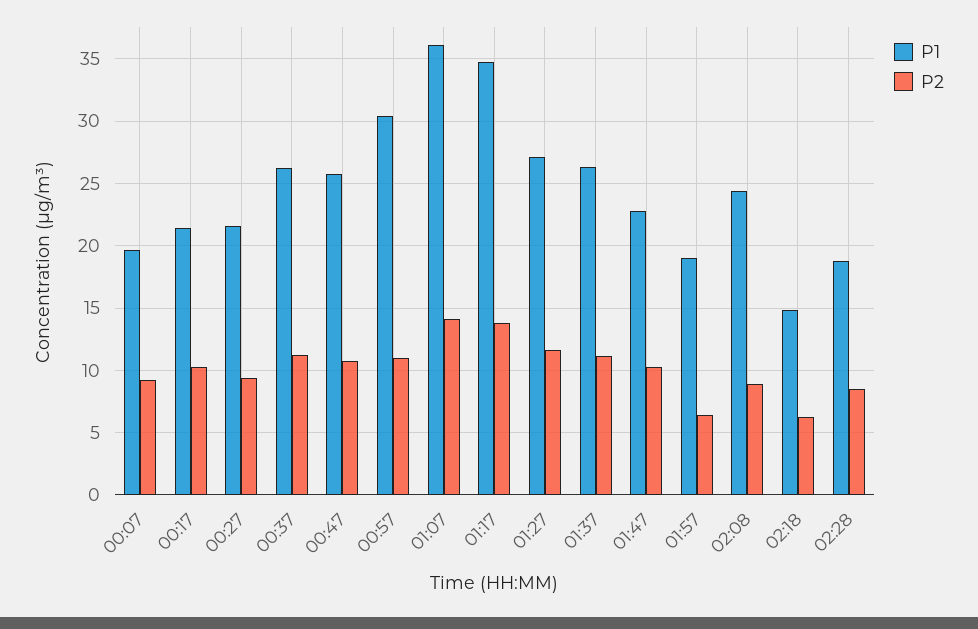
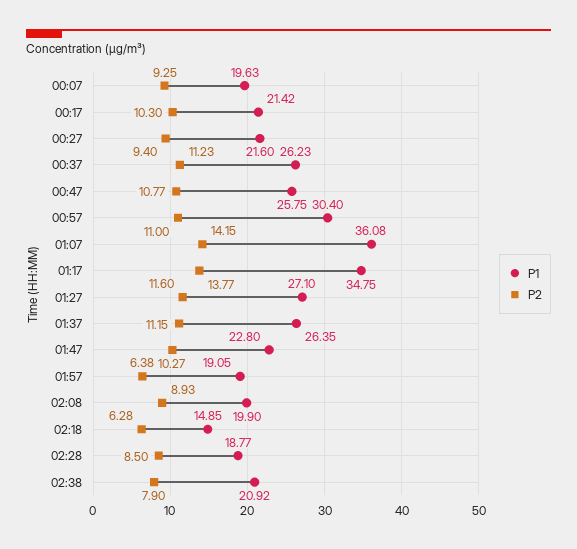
P1, 02:08: 24.5 -> 19.9
P1, 02:38: none -> 20.92
P2, 02:38: none -> 7.9

